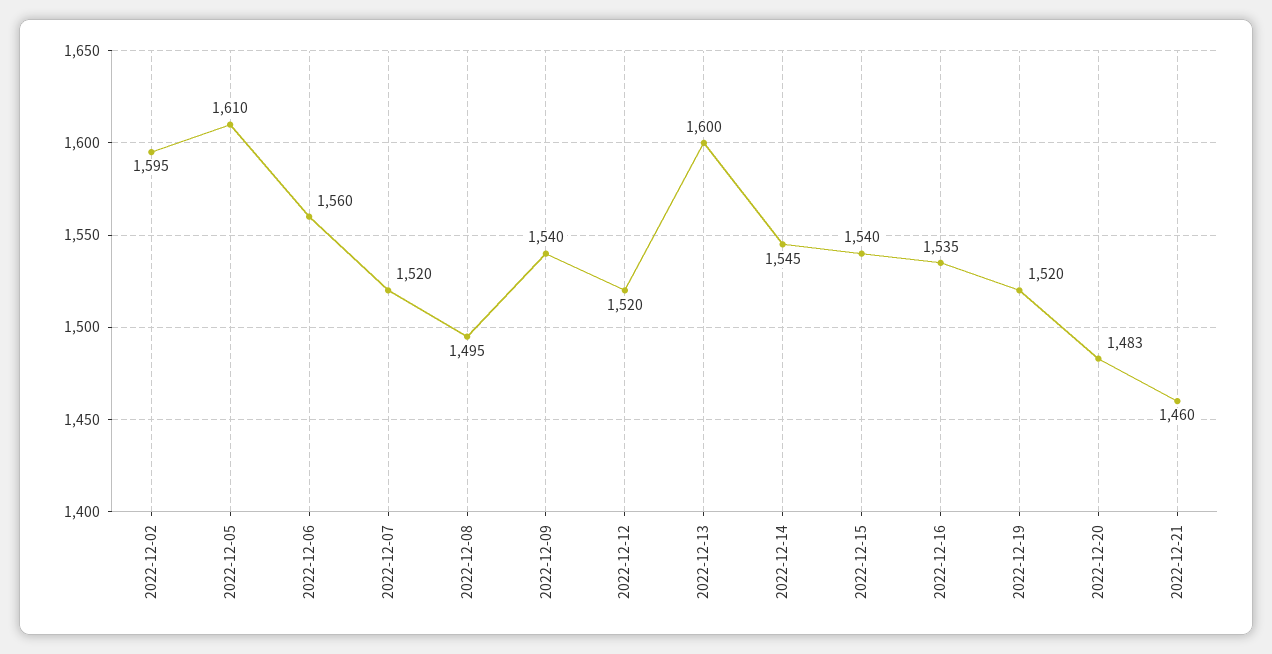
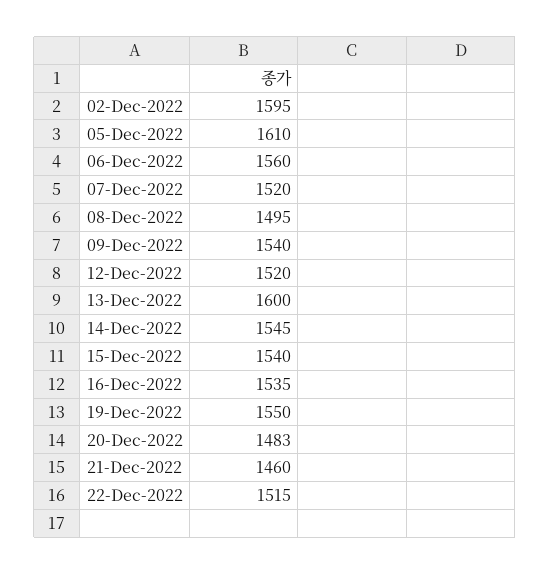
2022-12-19: 1520 -> 1550
22-Dec-2022: none -> 1515

